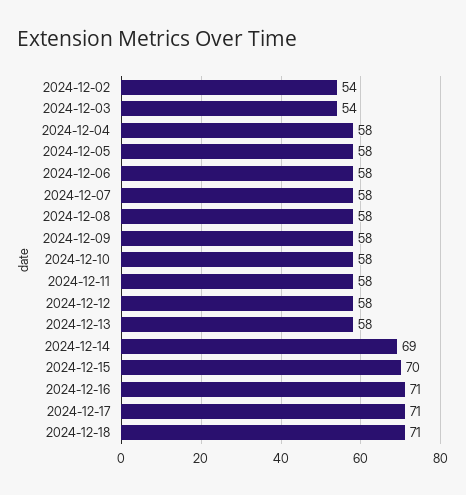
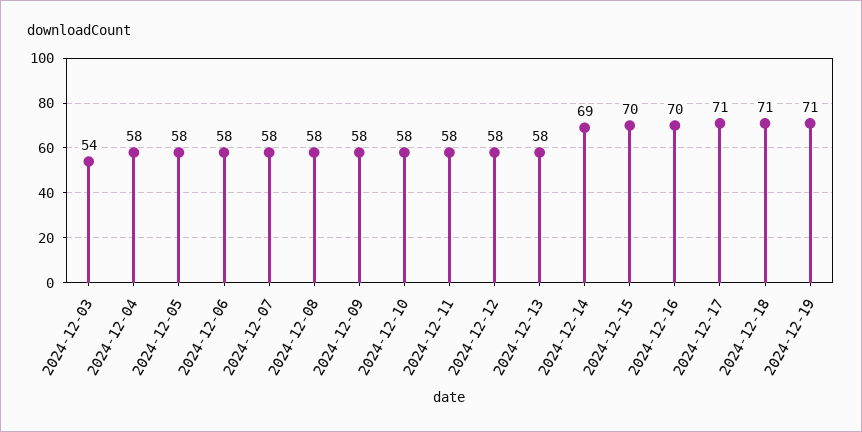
2024-12-02: 54 -> none
2024-12-16: 71 -> 70
2024-12-19: none -> 71

